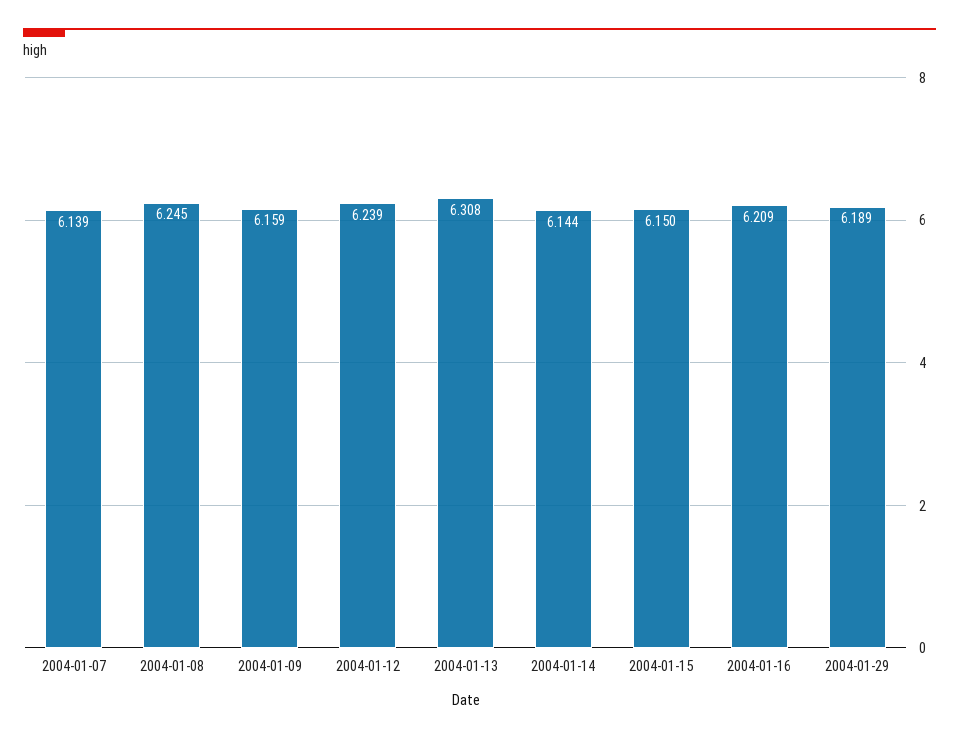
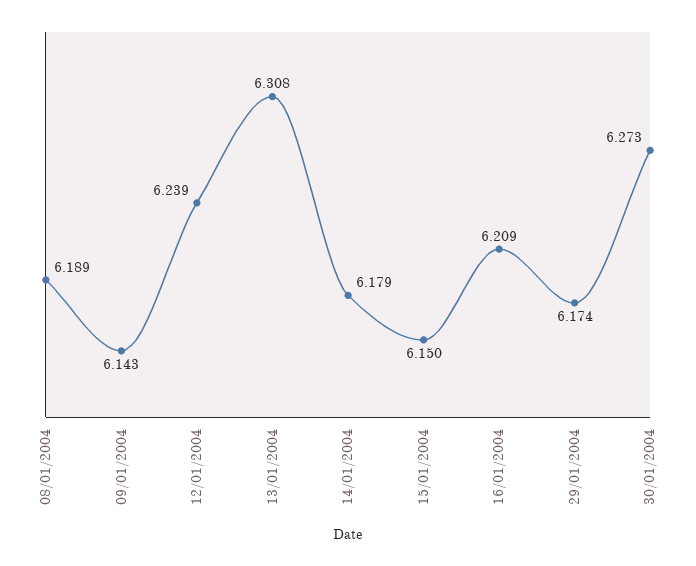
2004-01-07: 6.139 -> none
2004-01-08: 6.245 -> 6.189
2004-01-09: 6.159 -> 6.143
2004-01-14: 6.144 -> 6.179
2004-01-29: 6.189 -> 6.174
30/01/2004: none -> 6.273

